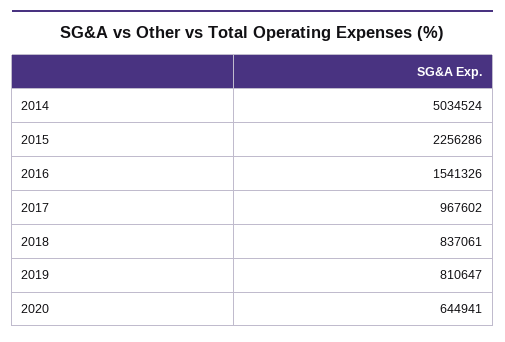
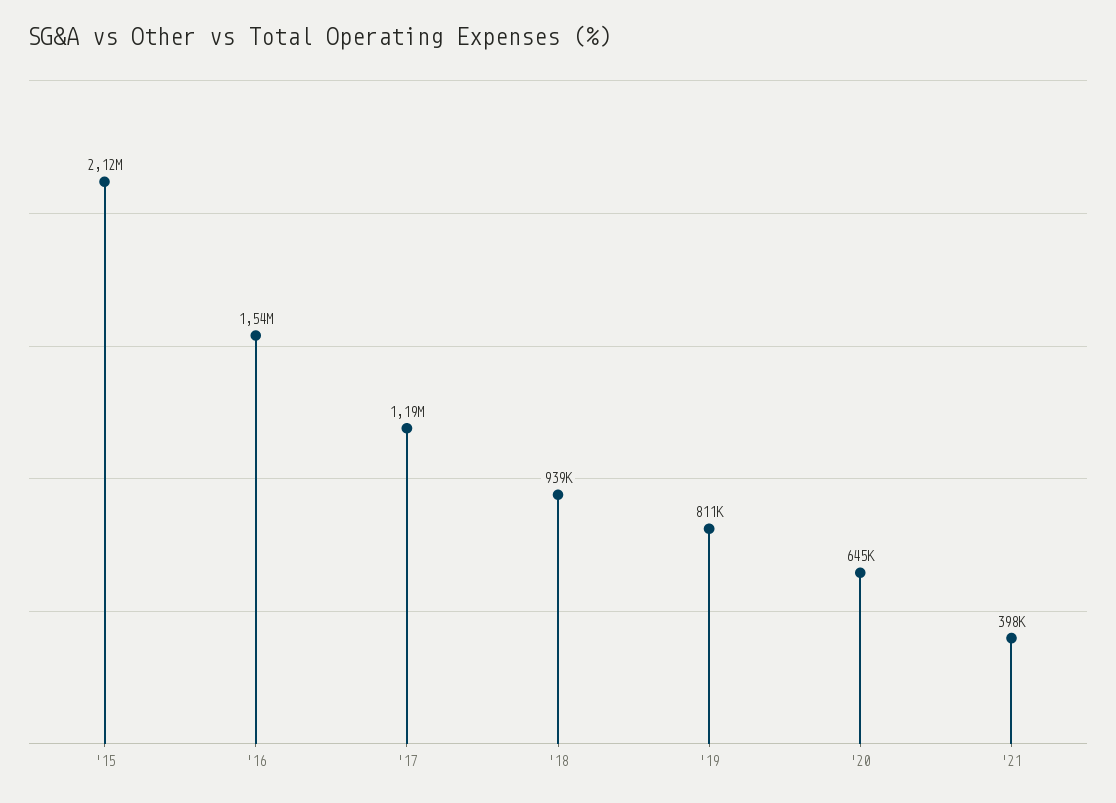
2014: 5034524 -> none
2015: 2256286 -> 2120000
2017: 967602 -> 1190000
2018: 837061 -> 939000
'21: none -> 398000

